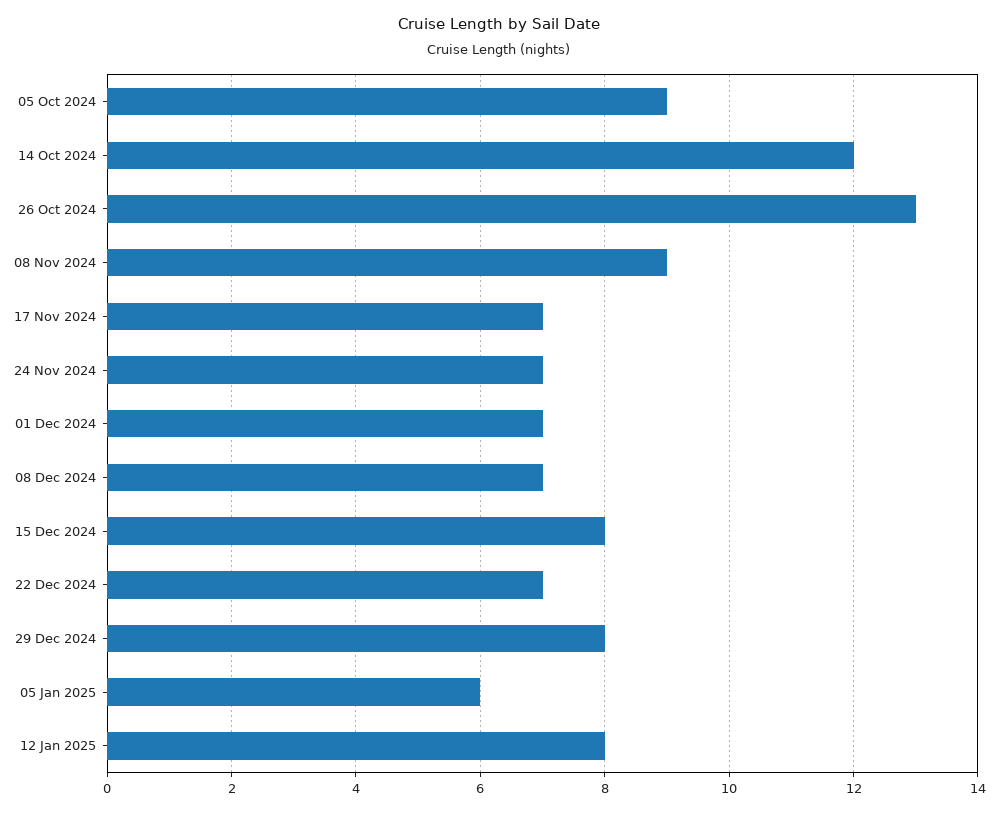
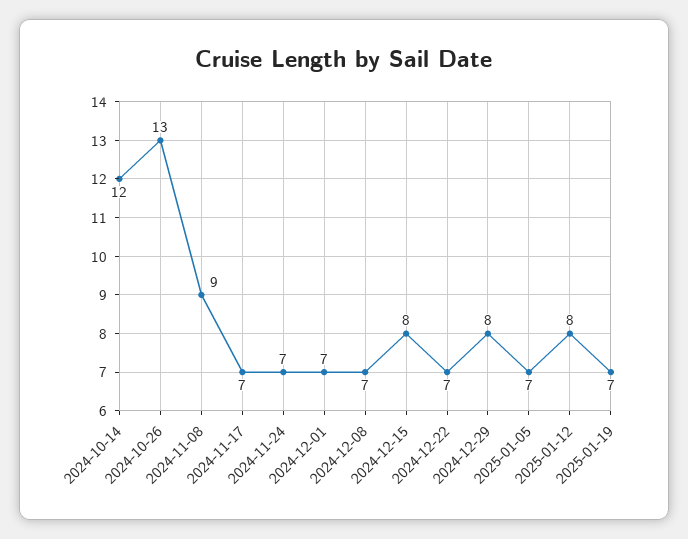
05 Oct 2024: 9 -> none
05 Jan 2025: 6 -> 7
2025-01-19: none -> 7

